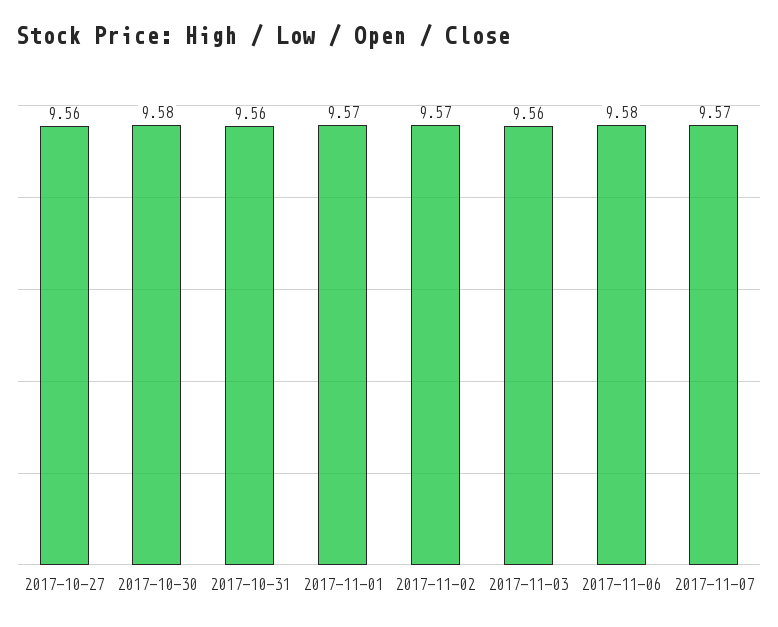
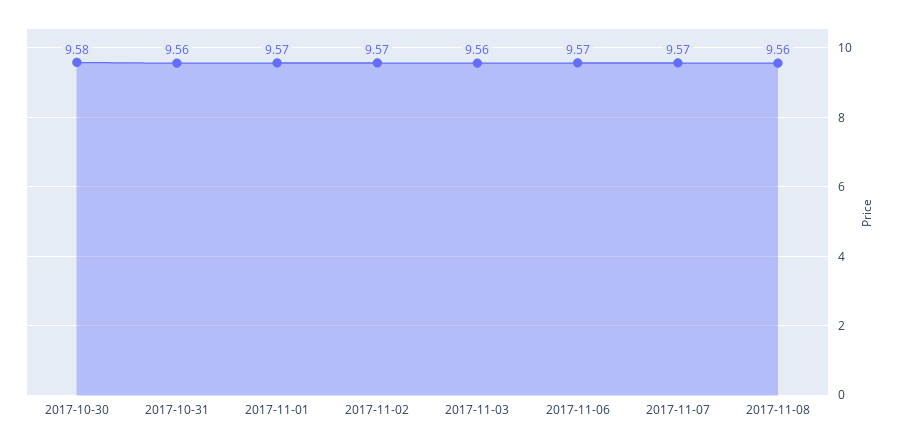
2017-10-27: 9.56 -> none
2017-11-06: 9.58 -> 9.57
2017-11-08: none -> 9.56

